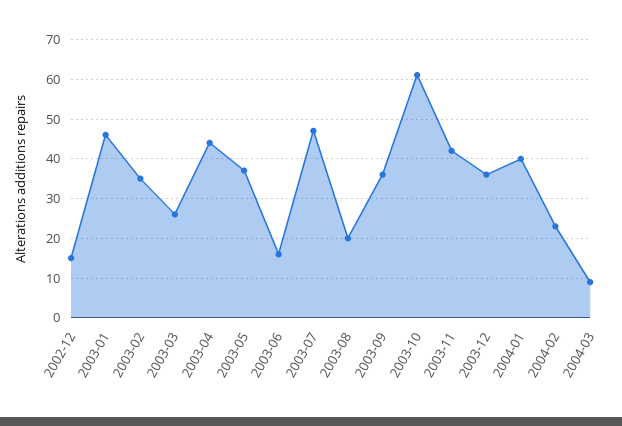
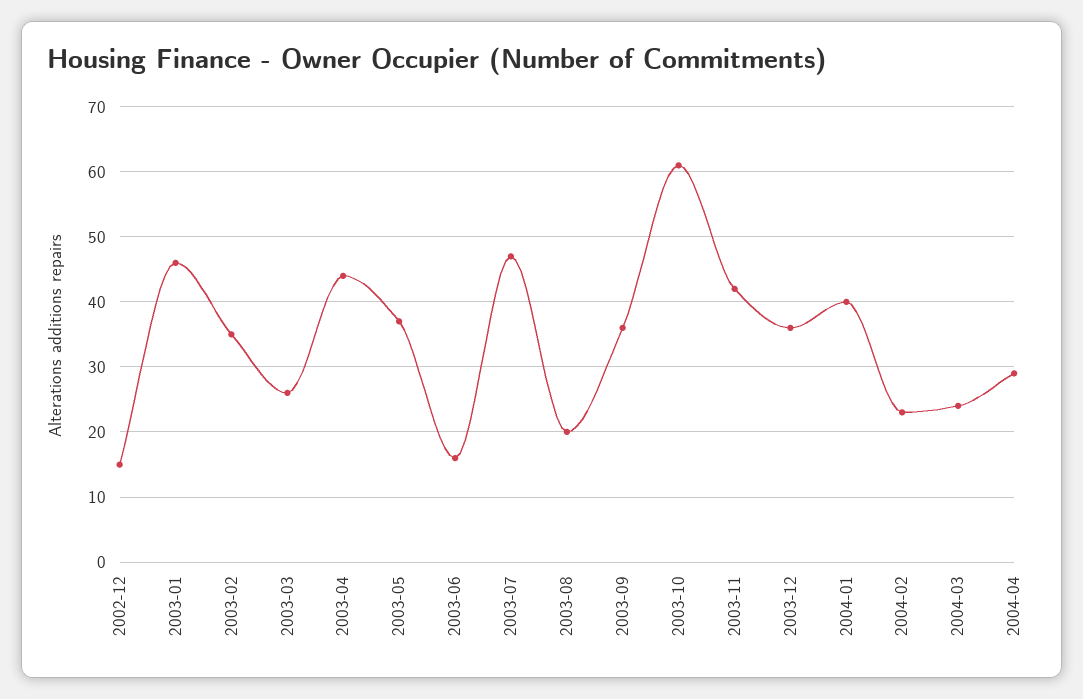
2004-03: 10 -> 24
2004-04: none -> 29

